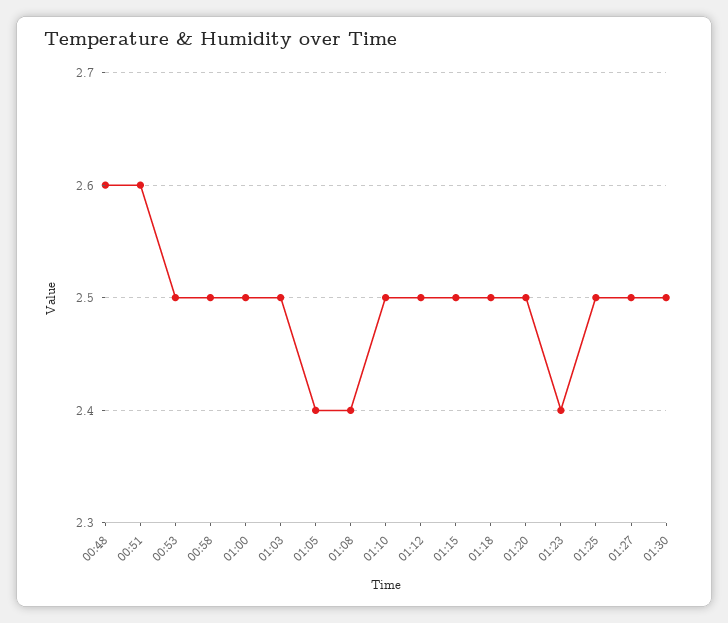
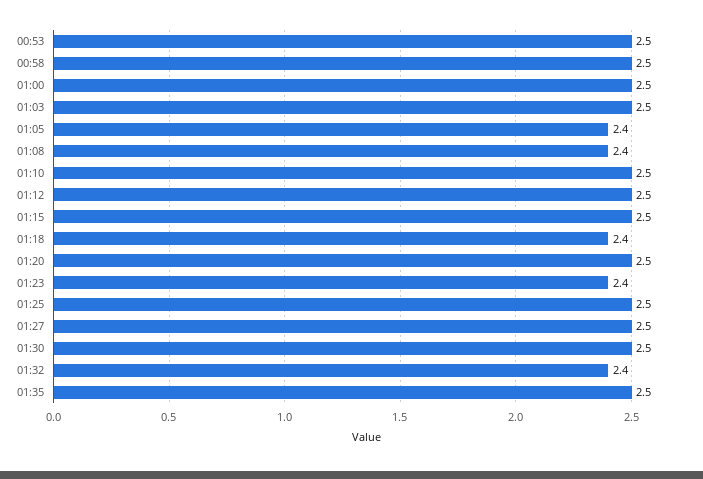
00:48: 2.6 -> none
00:51: 2.6 -> none
01:18: 2.5 -> 2.4
01:32: none -> 2.4
01:35: none -> 2.5

